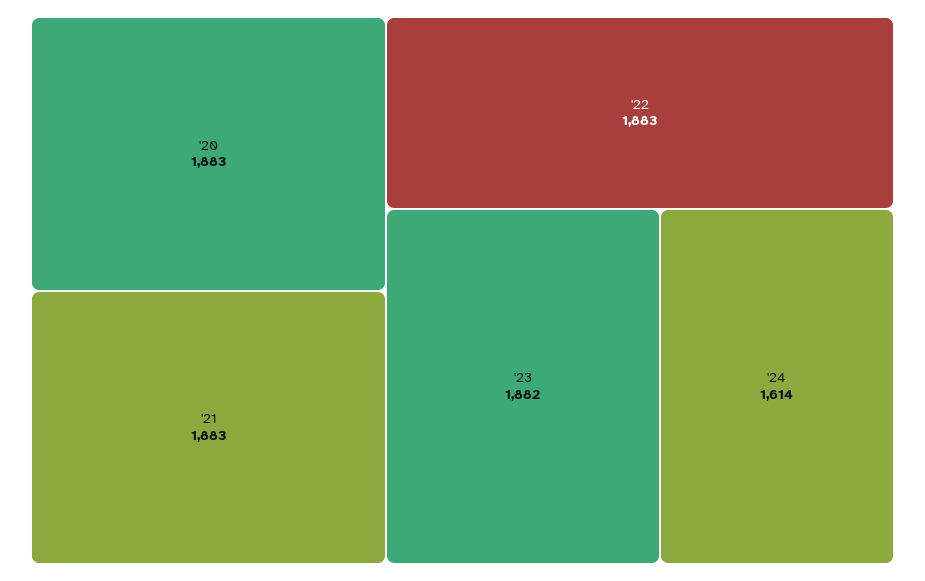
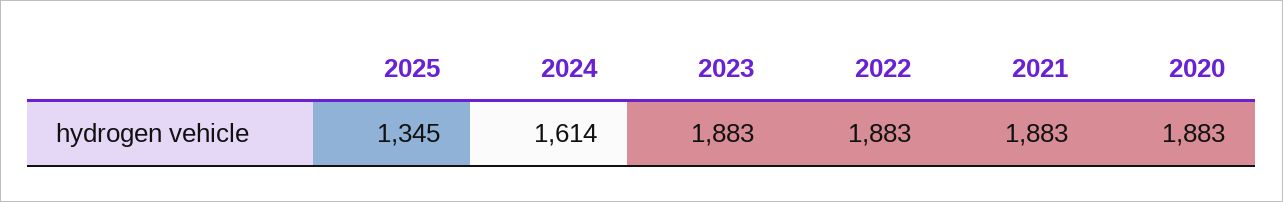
'23: 1882 -> 1883
2025: none -> 1345

